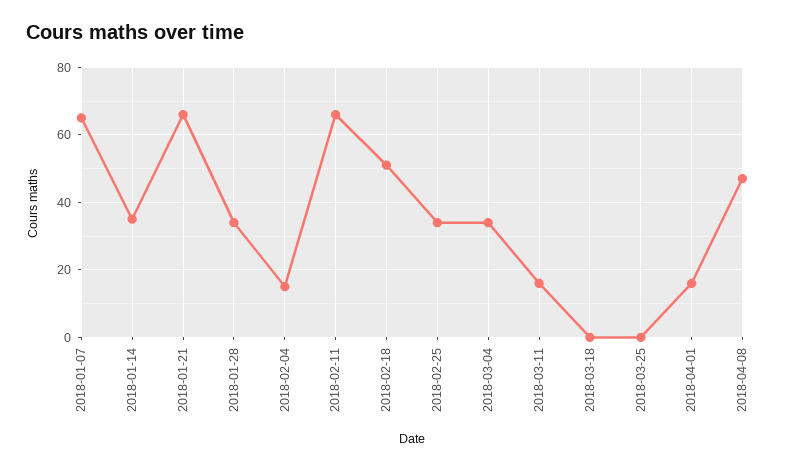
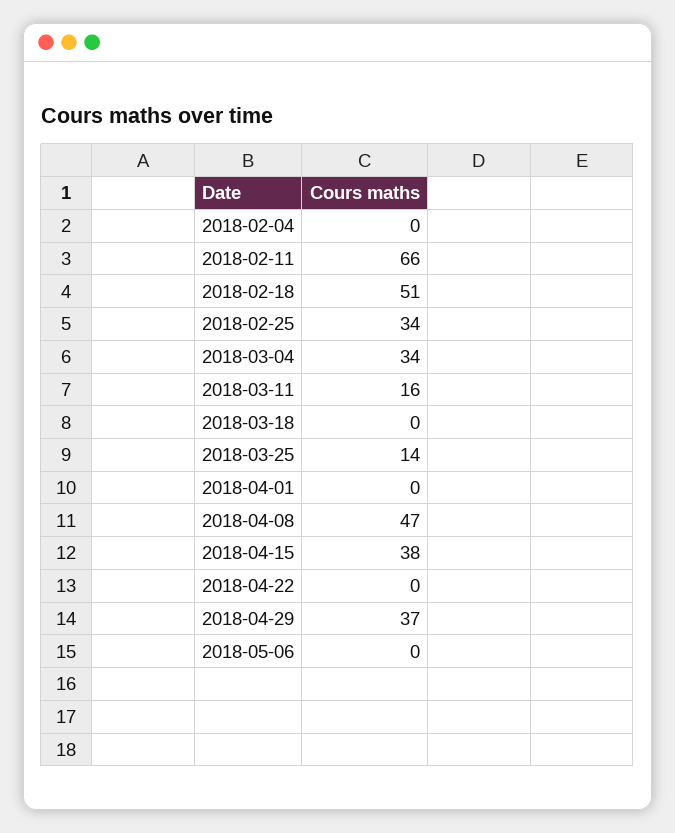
2018-01-07: 65 -> none
2018-01-14: 35 -> none
2018-01-21: 65 -> none
2018-01-28: 35 -> none
2018-02-04: 15 -> 0
2018-03-25: 0 -> 14
2018-04-01: 15 -> 0
2018-04-15: none -> 38
2018-04-22: none -> 0
2018-04-29: none -> 37
2018-05-06: none -> 0

